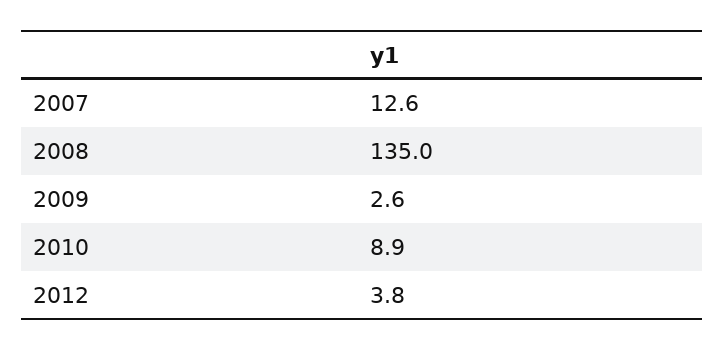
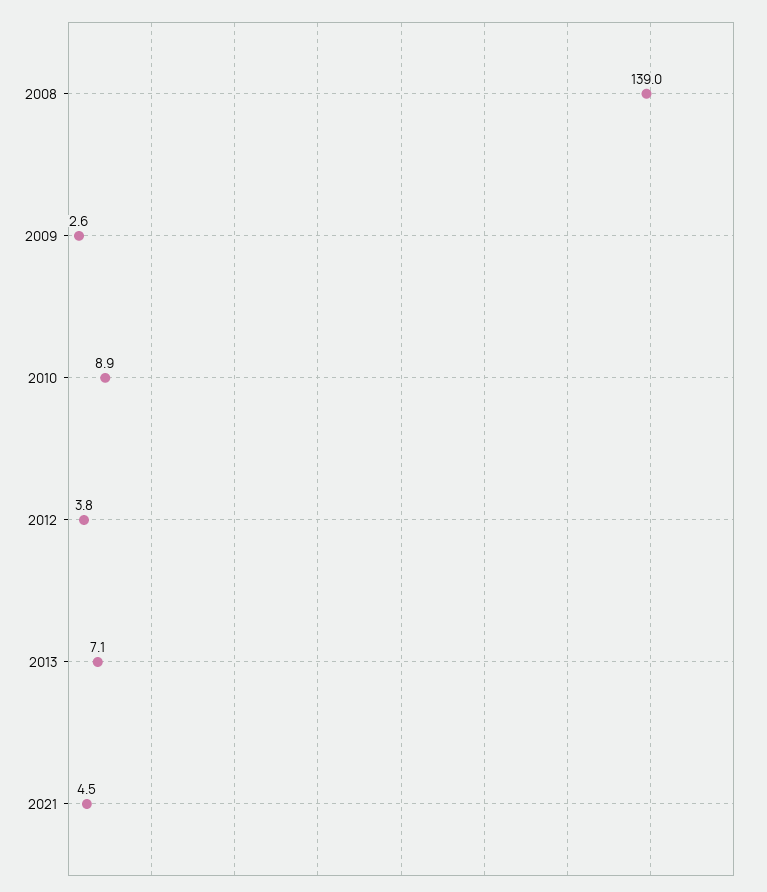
2007: 12.6 -> none
2008: 135 -> 139
2013: none -> 7.1
2021: none -> 4.5

